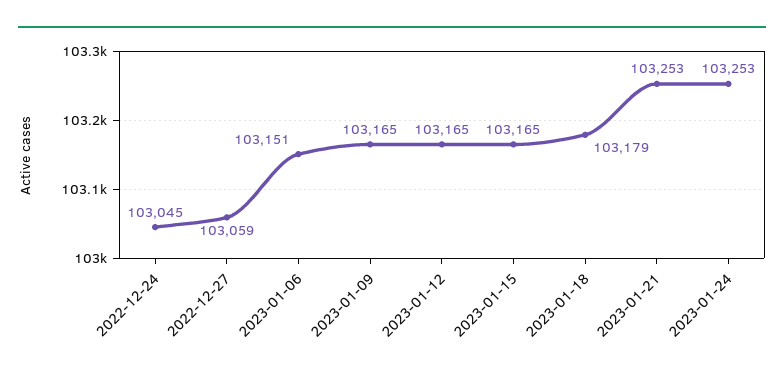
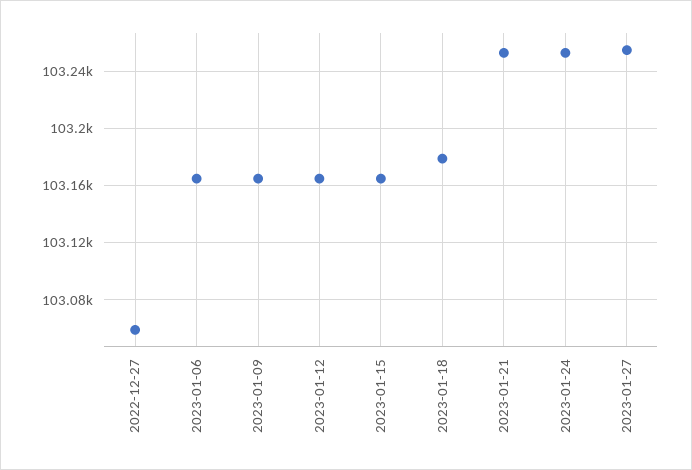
2022-12-24: 103045 -> none
2023-01-06: 103151 -> 103165
2023-01-27: none -> 103255

